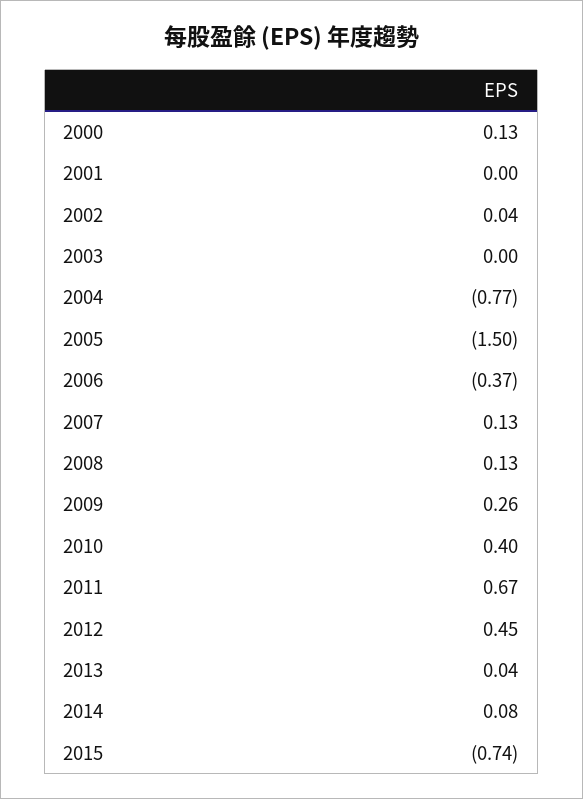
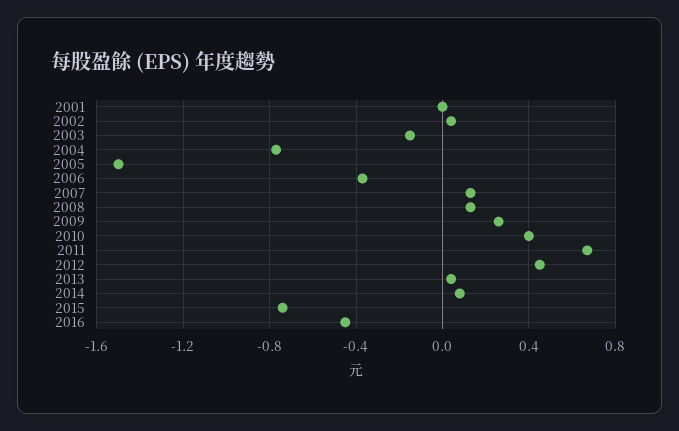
2000: 0.13 -> none
2003: 0 -> -0.15
2016: none -> -0.45

